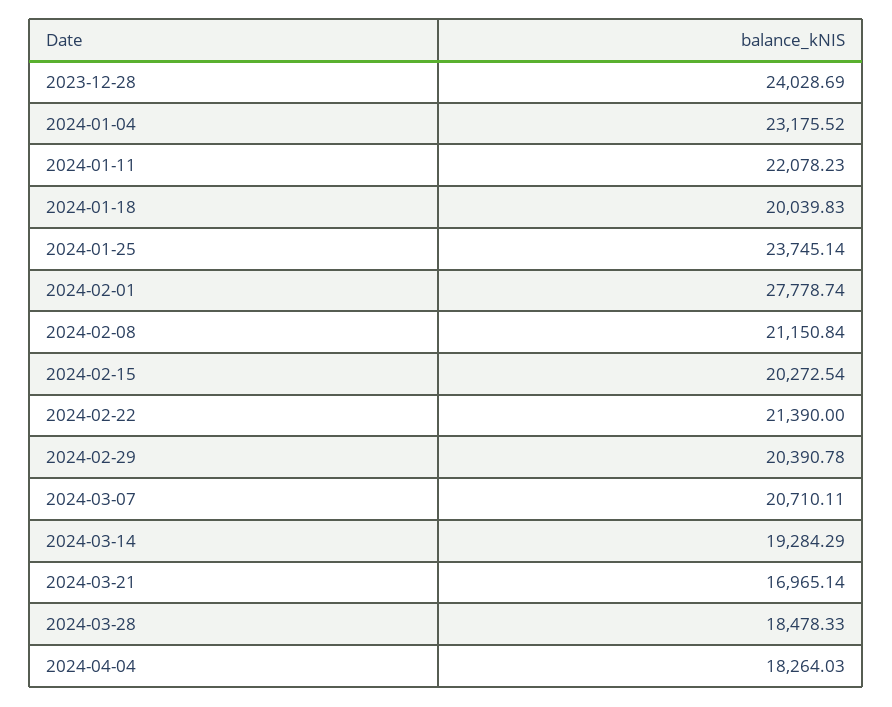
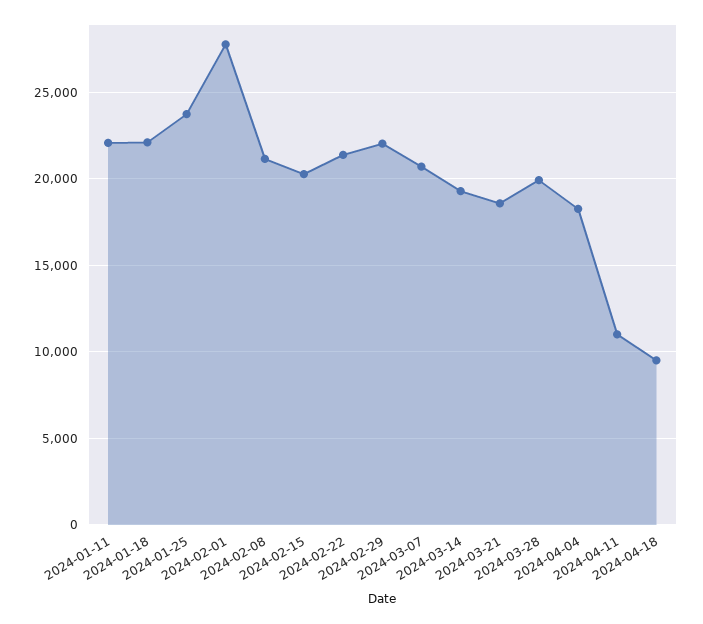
2023-12-28: 24028.69 -> none
2024-01-04: 23175.52 -> none
2024-01-18: 20039.83 -> 22000
2024-02-29: 20390.78 -> 22000
2024-03-21: 16965.14 -> 18500
2024-03-28: 18478.33 -> 20000
2024-04-11: none -> 11000
2024-04-18: none -> 9500

